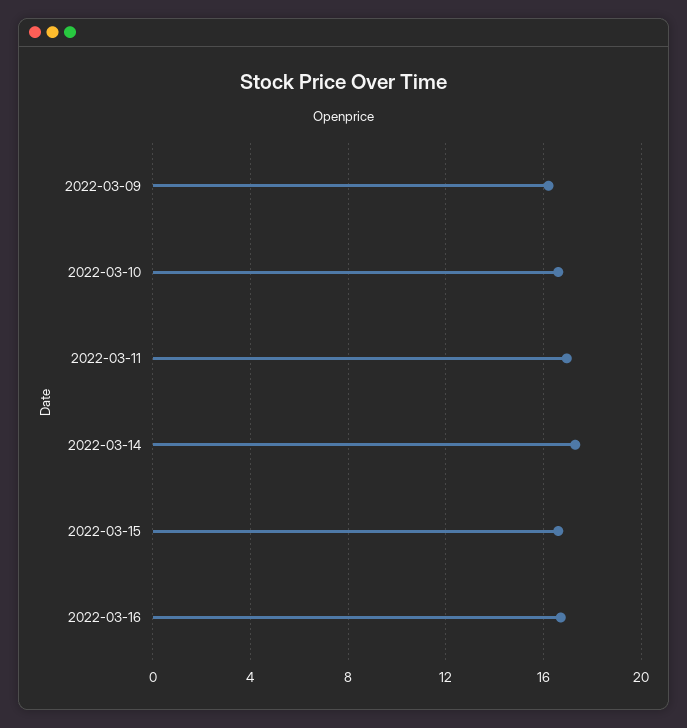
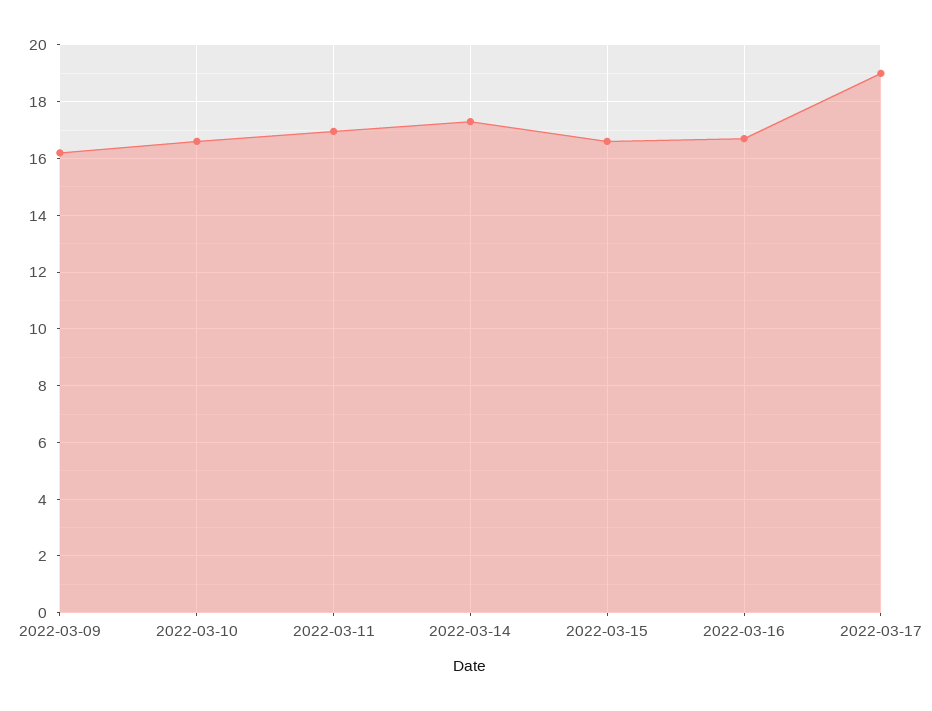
2022-03-17: none -> 19

